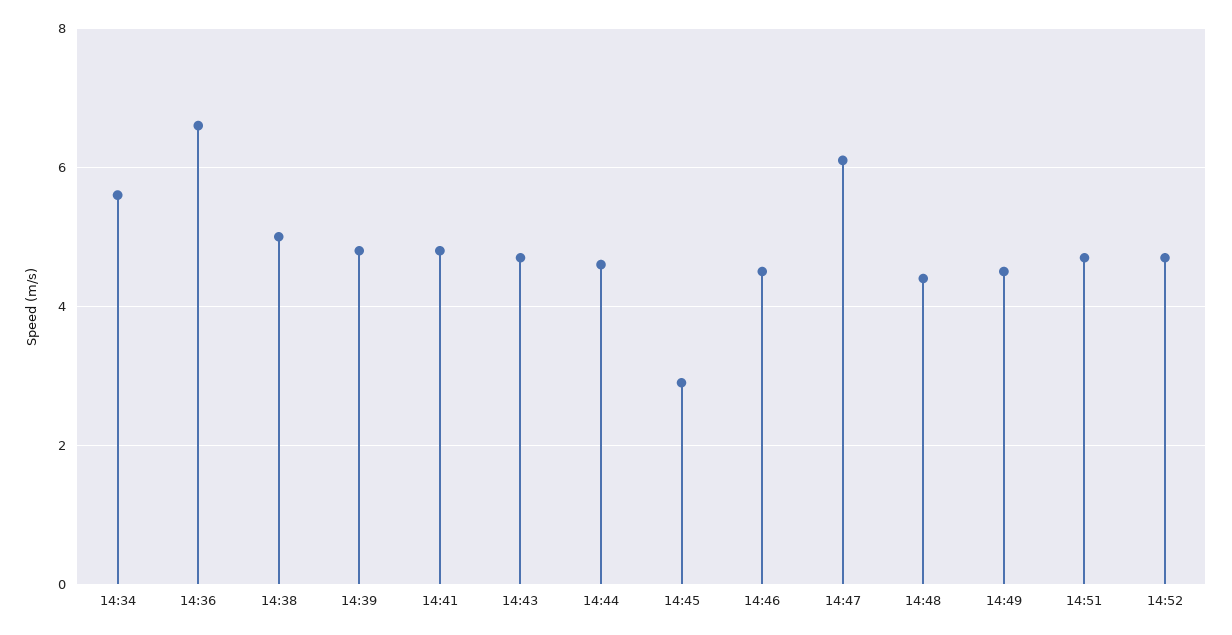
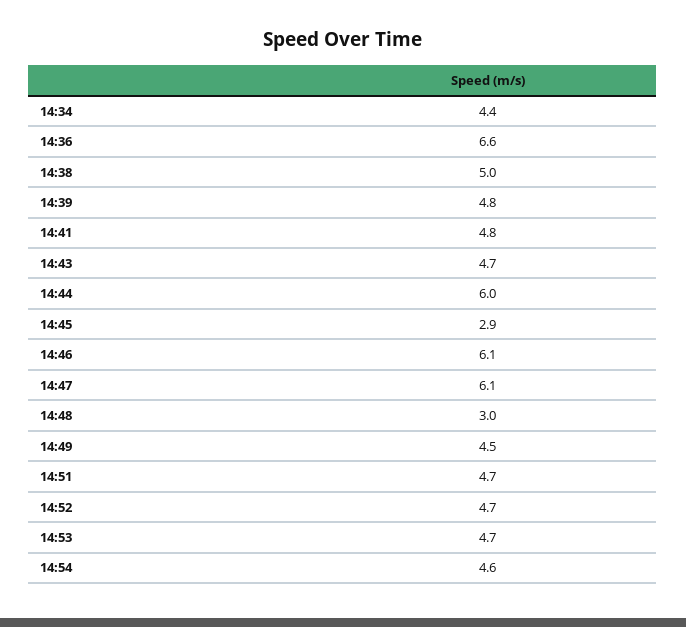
14:34: 5.5 -> 4.4
14:44: 4.5 -> 6
14:46: 4.5 -> 6.1
14:48: 4.5 -> 3
14:53: none -> 4.7
14:54: none -> 4.6

